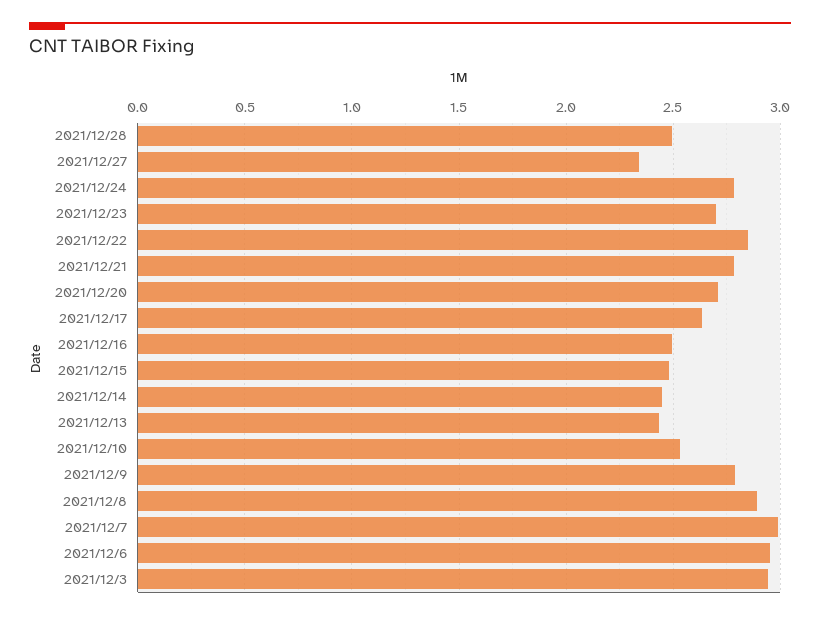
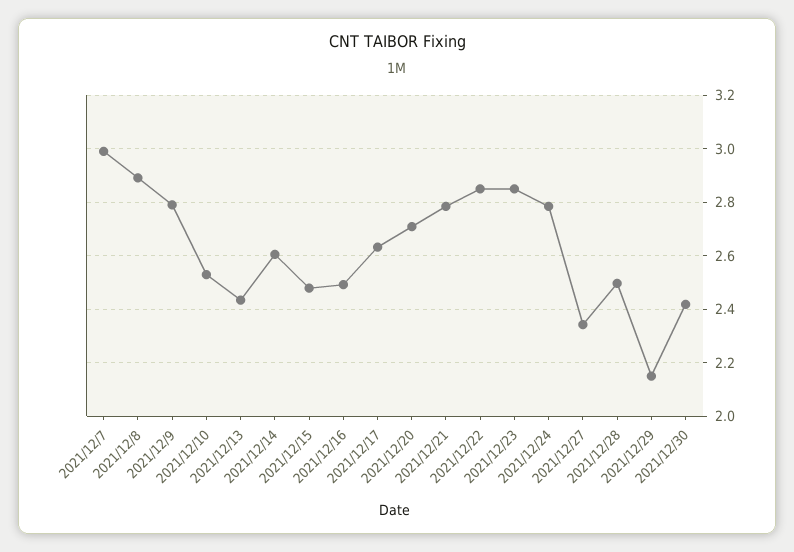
2021/12/23: 2.7 -> 2.85
2021/12/14: 2.45 -> 2.6
2021/12/6: 2.95 -> none
2021/12/3: 2.95 -> none
2021/12/29: none -> 2.15
2021/12/30: none -> 2.425

